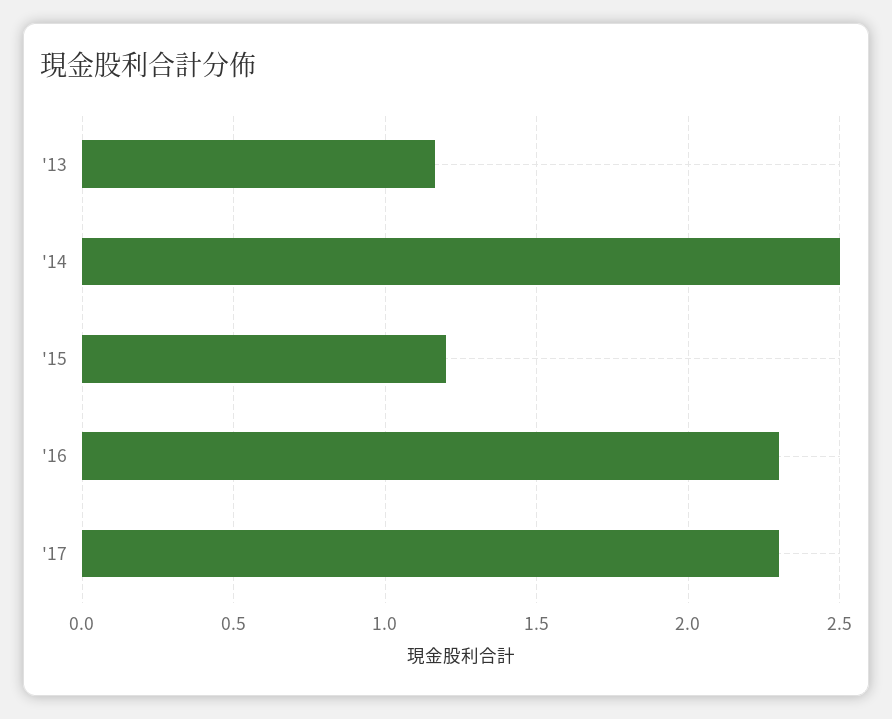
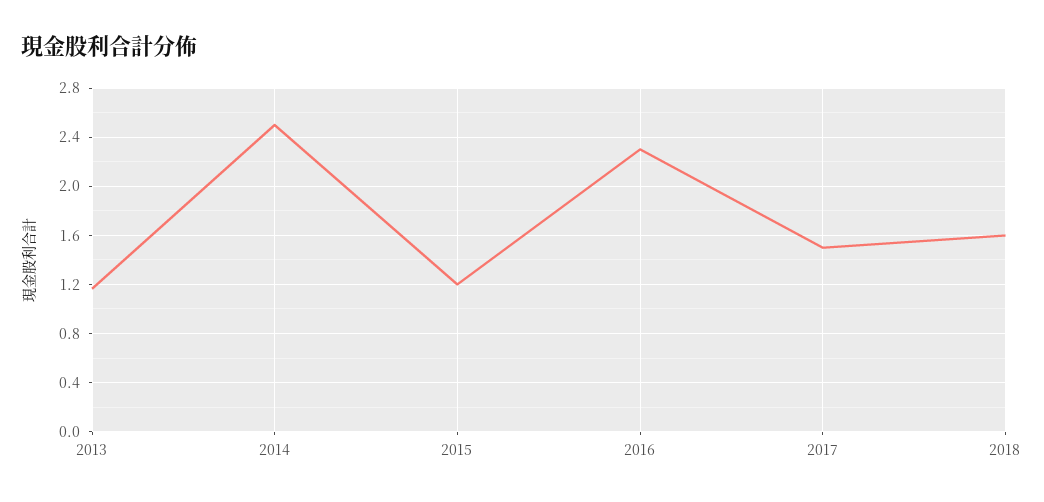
'17: 2.3 -> 1.5
2018: none -> 1.6

